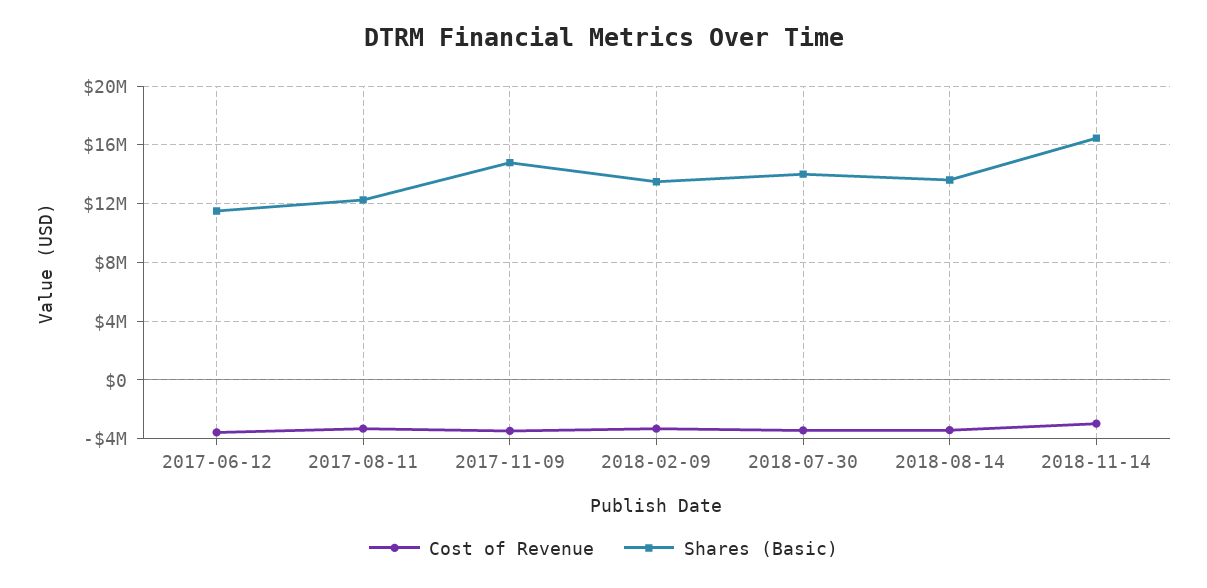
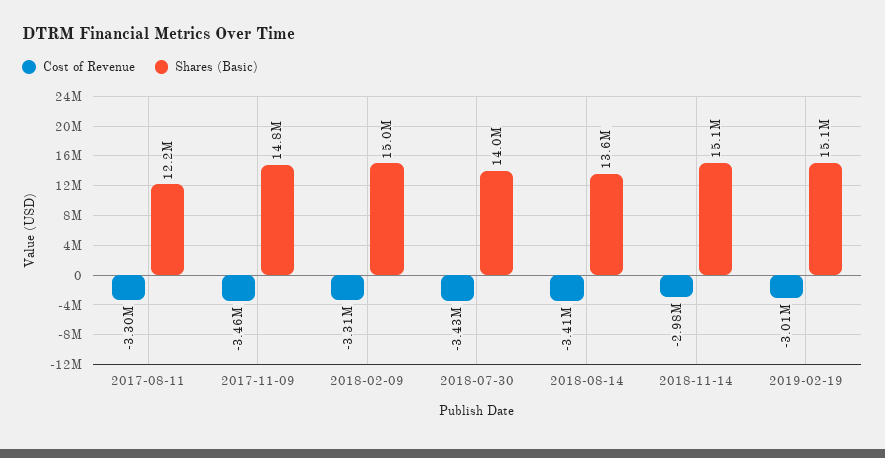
Cost of Revenue, 2017-06-12: -3500000 -> none
Shares (Basic), 2017-06-12: 11500000 -> none
Shares (Basic), 2018-02-09: 13500000 -> 15000000
Shares (Basic), 2018-11-14: 16500000 -> 15100000
Cost of Revenue, 2019-02-19: none -> -3010000
Shares (Basic), 2019-02-19: none -> 15100000

